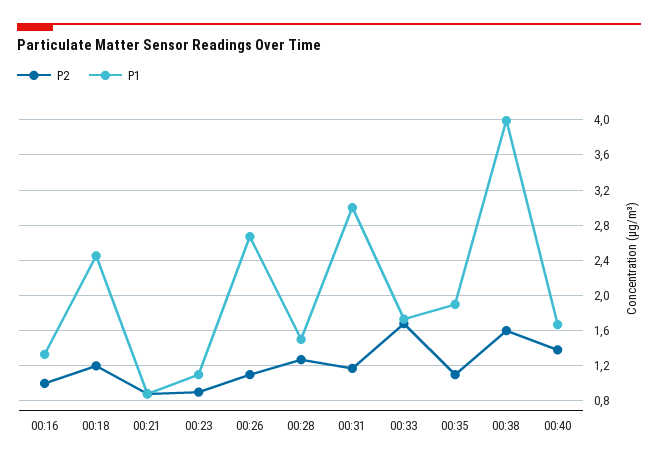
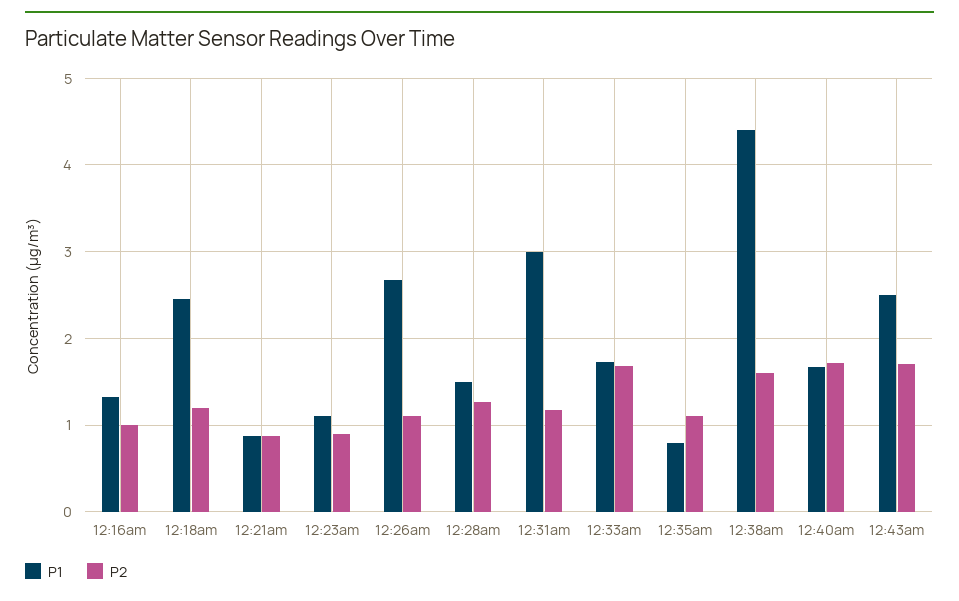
P1, 00:35: 1.9 -> 0.8
P1, 00:38: 4 -> 4.4
P2, 00:40: 1.4 -> 1.7
P1, 12:43am: none -> 2.5
P2, 12:43am: none -> 1.7

